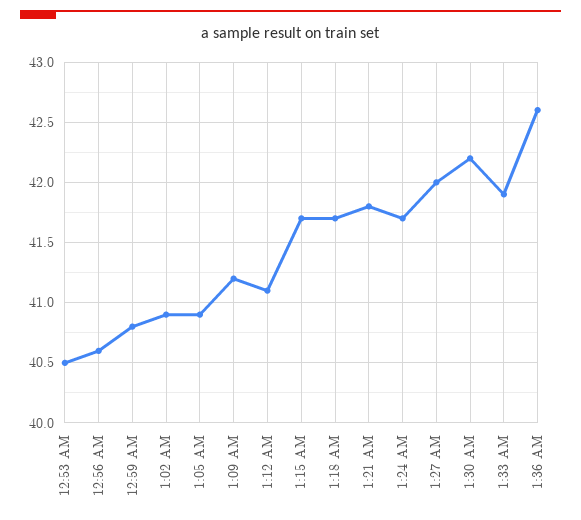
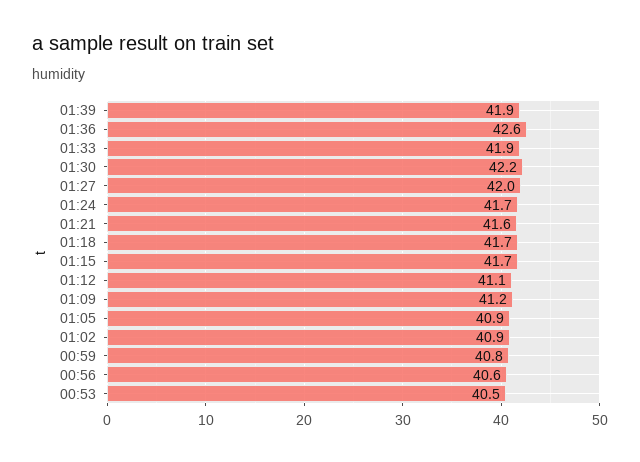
1:21 AM: 41.8 -> 41.6
01:39: none -> 41.9

